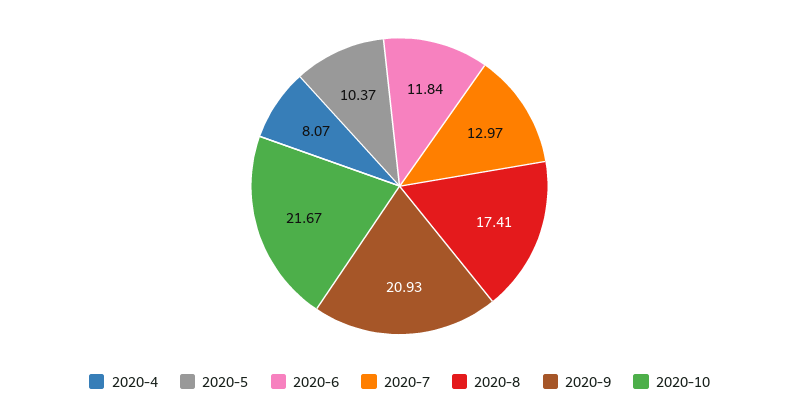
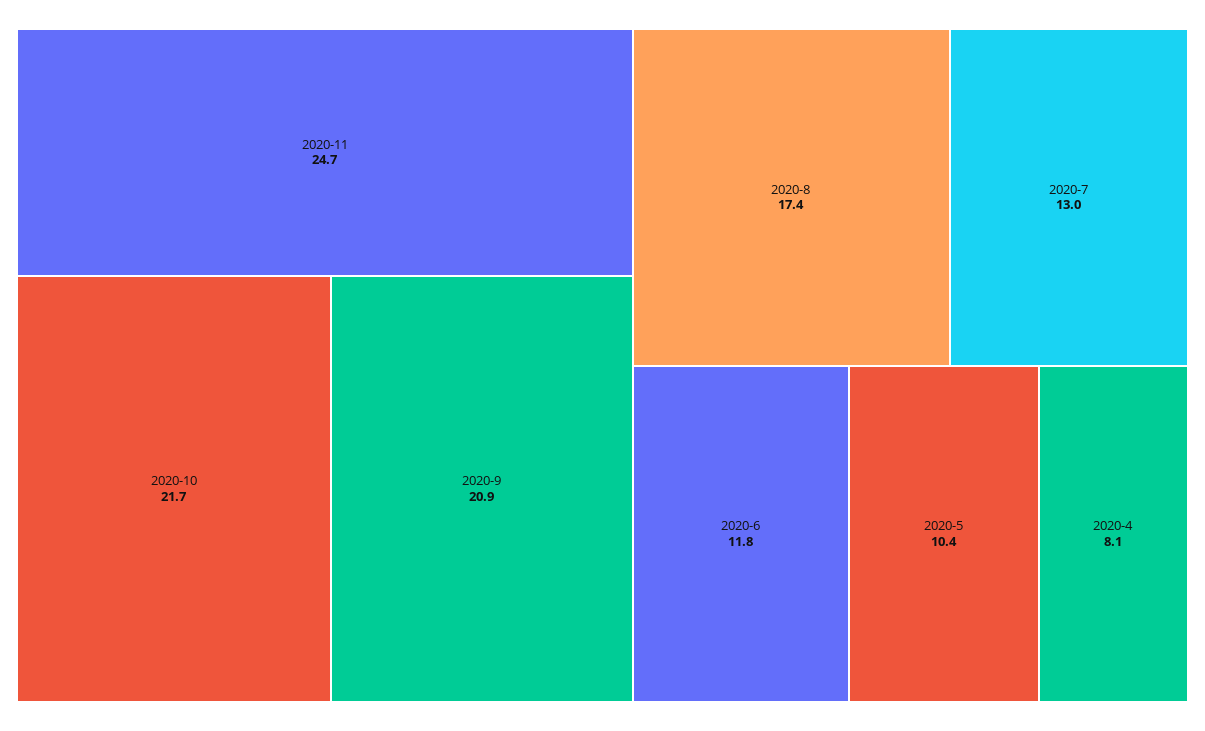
2020-11: none -> 24.7

